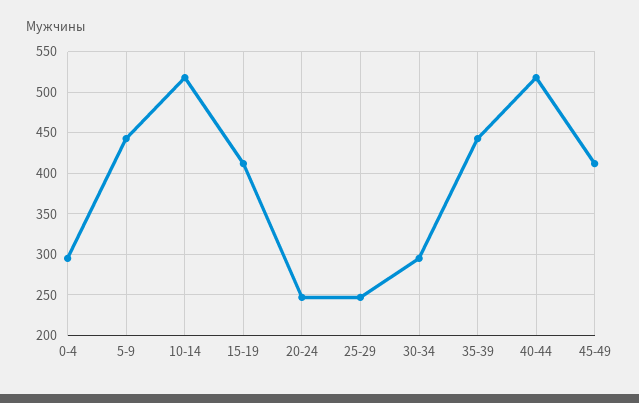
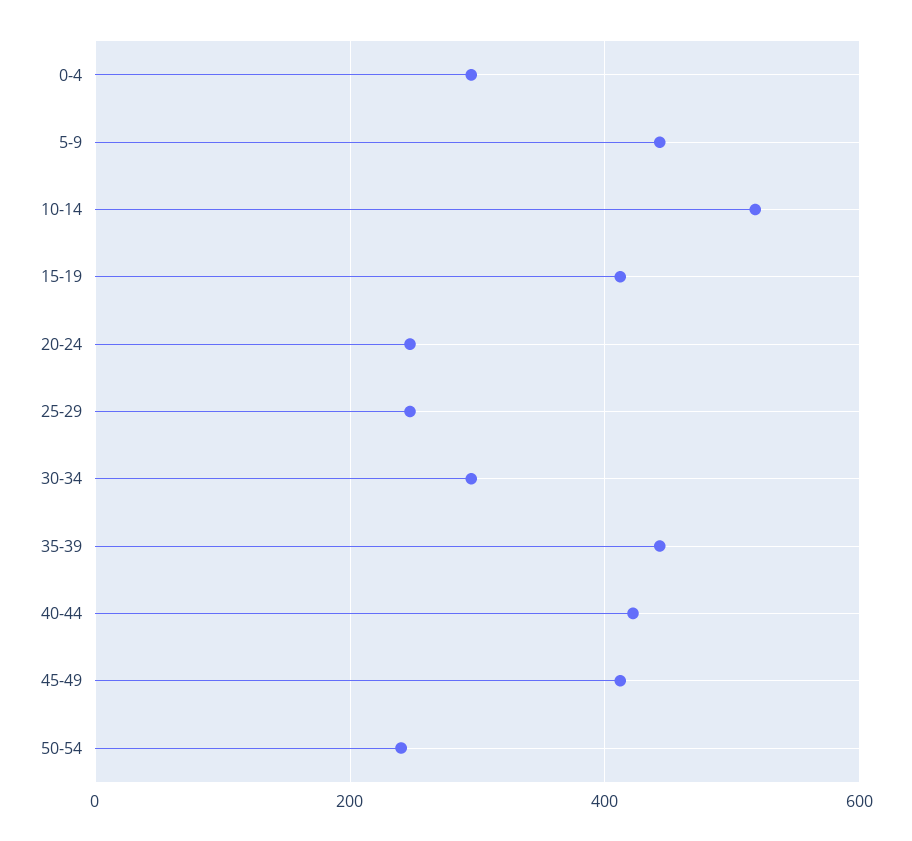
40-44: 520 -> 420
50-54: none -> 240

